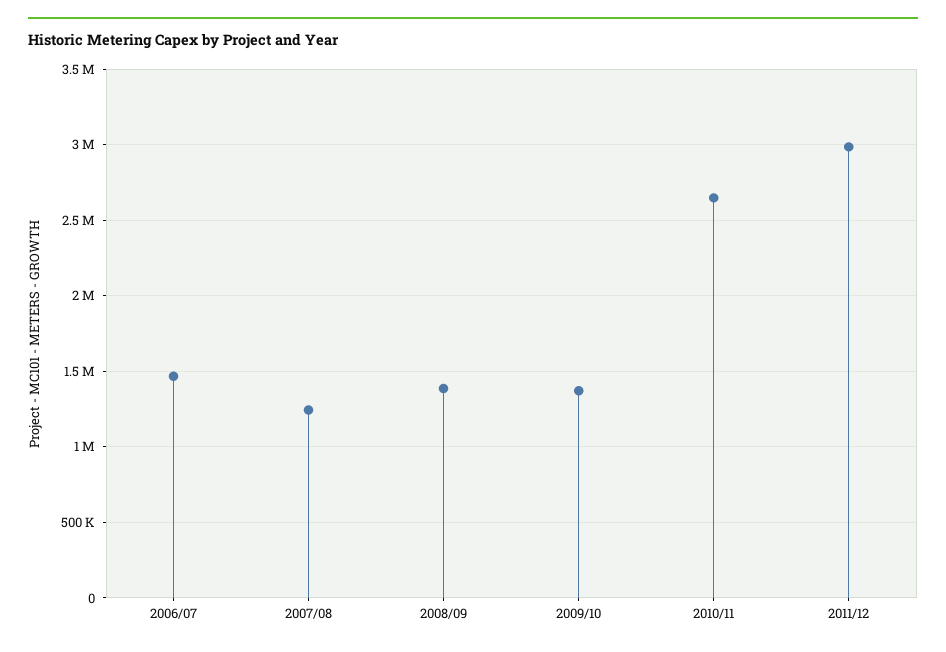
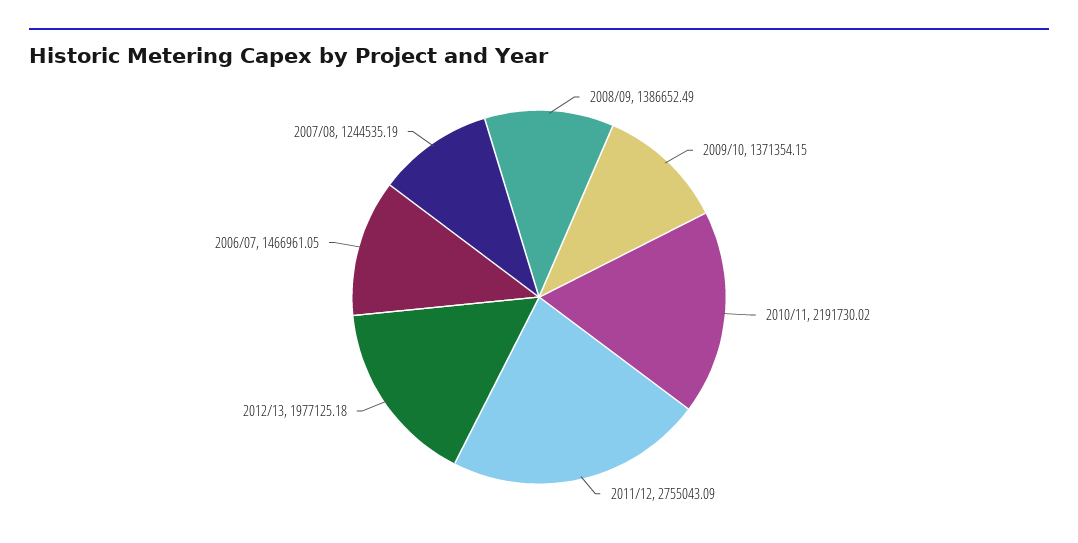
2010/11: 2650000 -> 2191730.02
2011/12: 3000000 -> 2755043.09
2012/13: none -> 1977125.18

